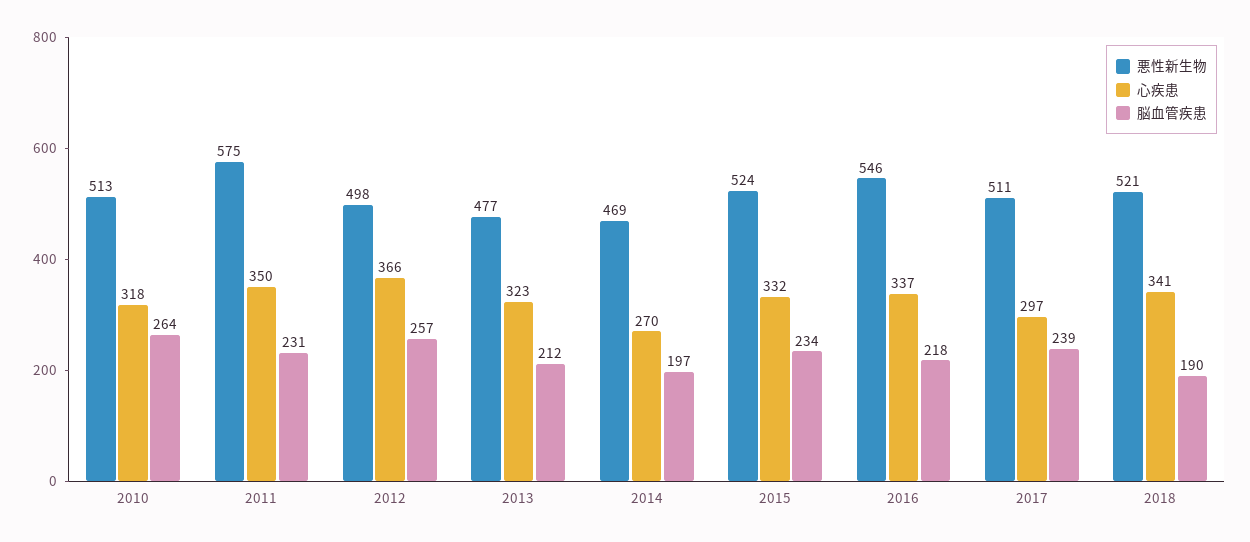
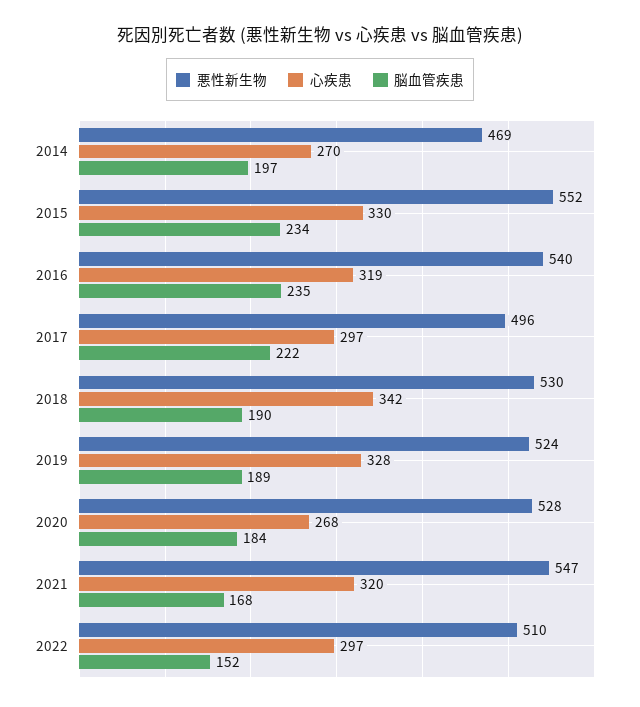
悪性新生物, 2010: 513 -> none
心疾患, 2010: 318 -> none
脳血管疾患, 2010: 264 -> none
悪性新生物, 2011: 575 -> none
心疾患, 2011: 350 -> none
脳血管疾患, 2011: 231 -> none
悪性新生物, 2012: 498 -> none
心疾患, 2012: 366 -> none
脳血管疾患, 2012: 257 -> none
悪性新生物, 2013: 477 -> none
心疾患, 2013: 323 -> none
脳血管疾患, 2013: 212 -> none
悪性新生物, 2015: 524 -> 552
心疾患, 2015: 332 -> 330
悪性新生物, 2016: 546 -> 540
心疾患, 2016: 337 -> 319
脳血管疾患, 2016: 218 -> 235
悪性新生物, 2017: 511 -> 496
脳血管疾患, 2017: 239 -> 222
悪性新生物, 2018: 521 -> 530
心疾患, 2018: 341 -> 342
悪性新生物, 2019: none -> 524
心疾患, 2019: none -> 328
脳血管疾患, 2019: none -> 189
悪性新生物, 2020: none -> 528
心疾患, 2020: none -> 268
脳血管疾患, 2020: none -> 184
悪性新生物, 2021: none -> 547
心疾患, 2021: none -> 320
脳血管疾患, 2021: none -> 168
悪性新生物, 2022: none -> 510
心疾患, 2022: none -> 297
脳血管疾患, 2022: none -> 152

